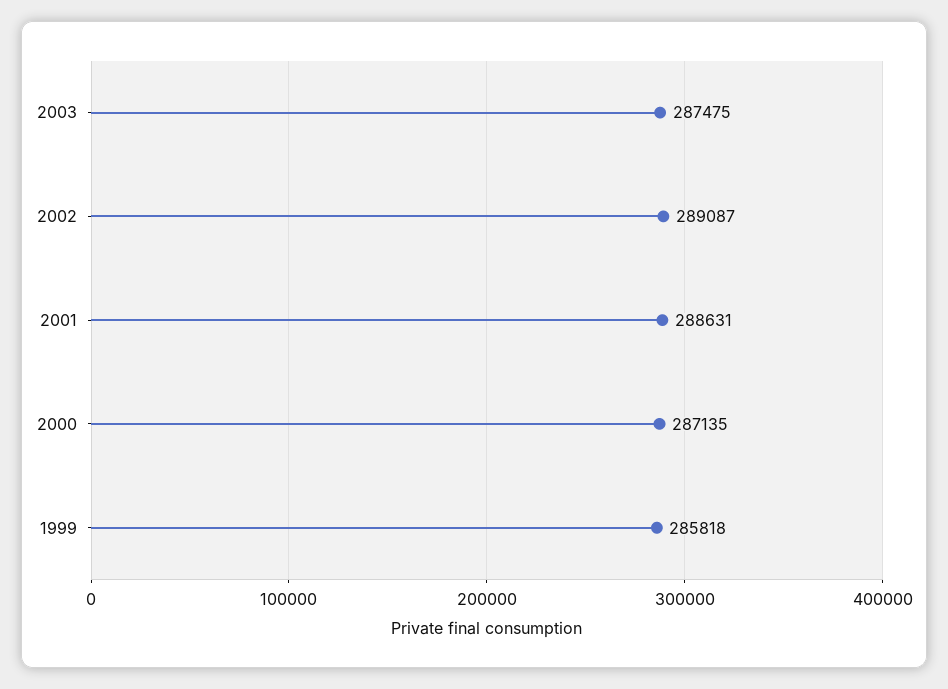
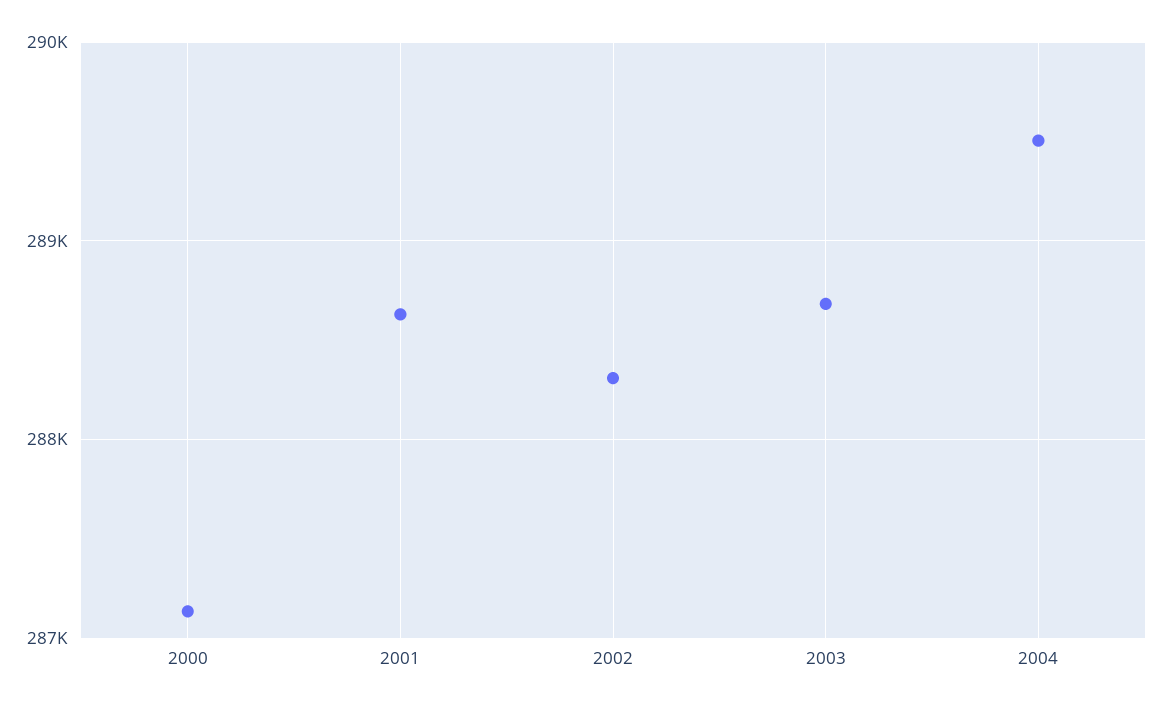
2003: 287475 -> 288700
2002: 289087 -> 288300
1999: 285818 -> none
2004: none -> 289500

